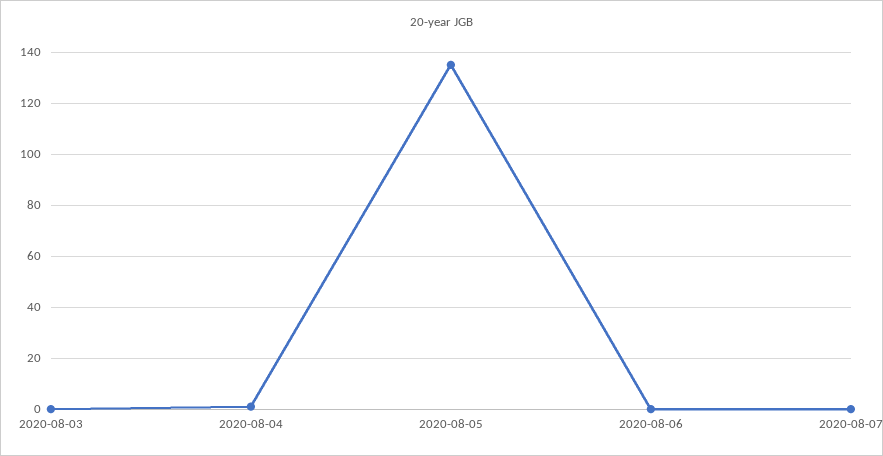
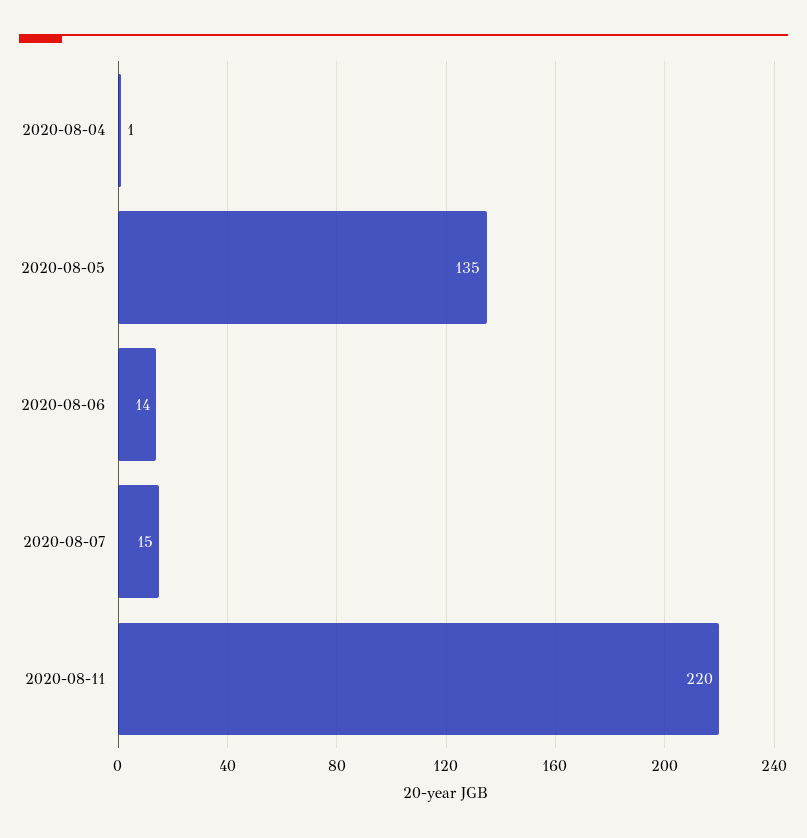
2020-08-03: 0 -> none
2020-08-06: 0 -> 14
2020-08-07: 0 -> 15
2020-08-11: none -> 220

